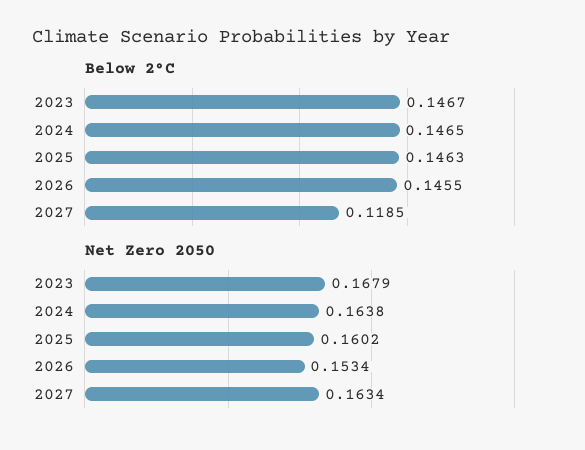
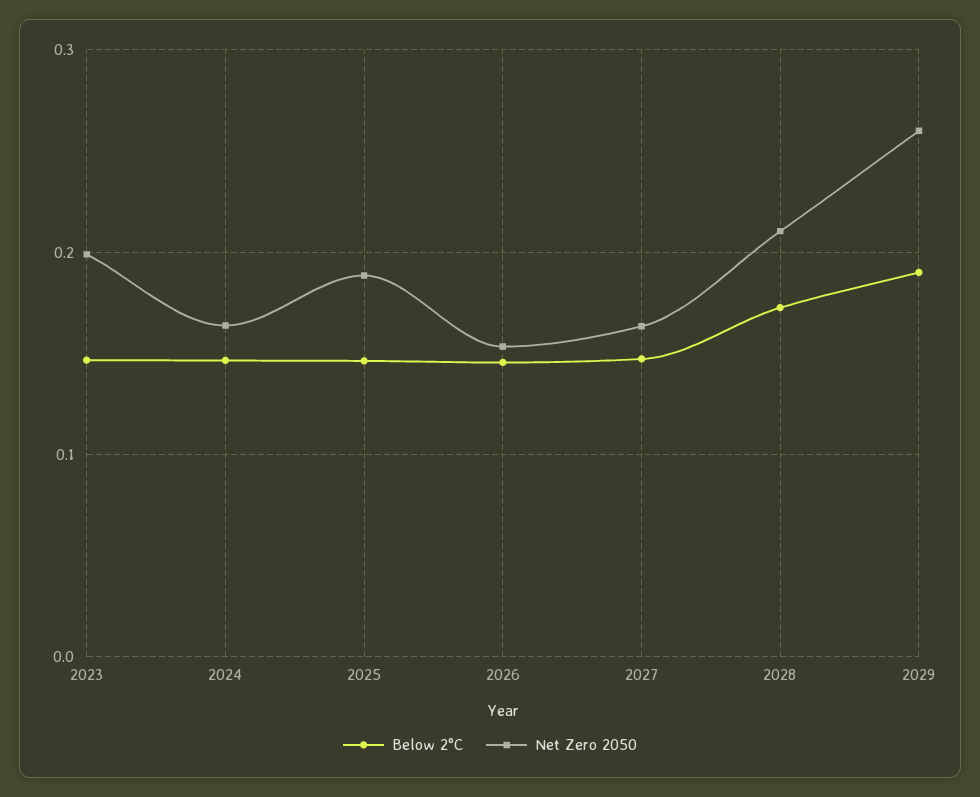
Below 2°C, 2027: 0.1185 -> 0.15
Net Zero 2050, 2023: 0.1679 -> 0.2
Net Zero 2050, 2025: 0.1602 -> 0.19
Below 2°C, 2028: none -> 0.17
Net Zero 2050, 2028: none -> 0.21
Below 2°C, 2029: none -> 0.19
Net Zero 2050, 2029: none -> 0.26

